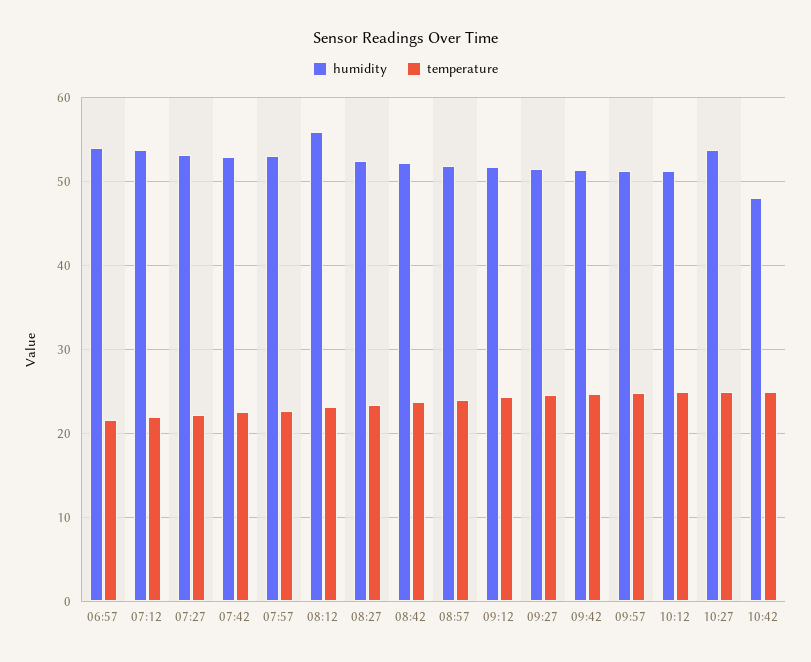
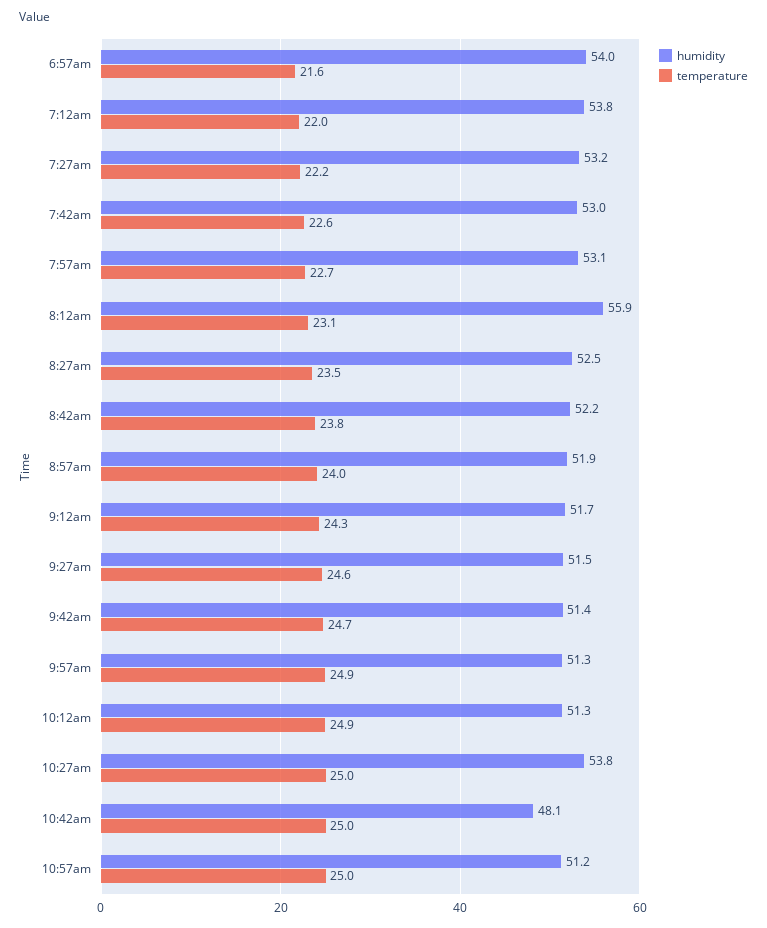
humidity, 10:57am: none -> 51.2
temperature, 10:57am: none -> 25

